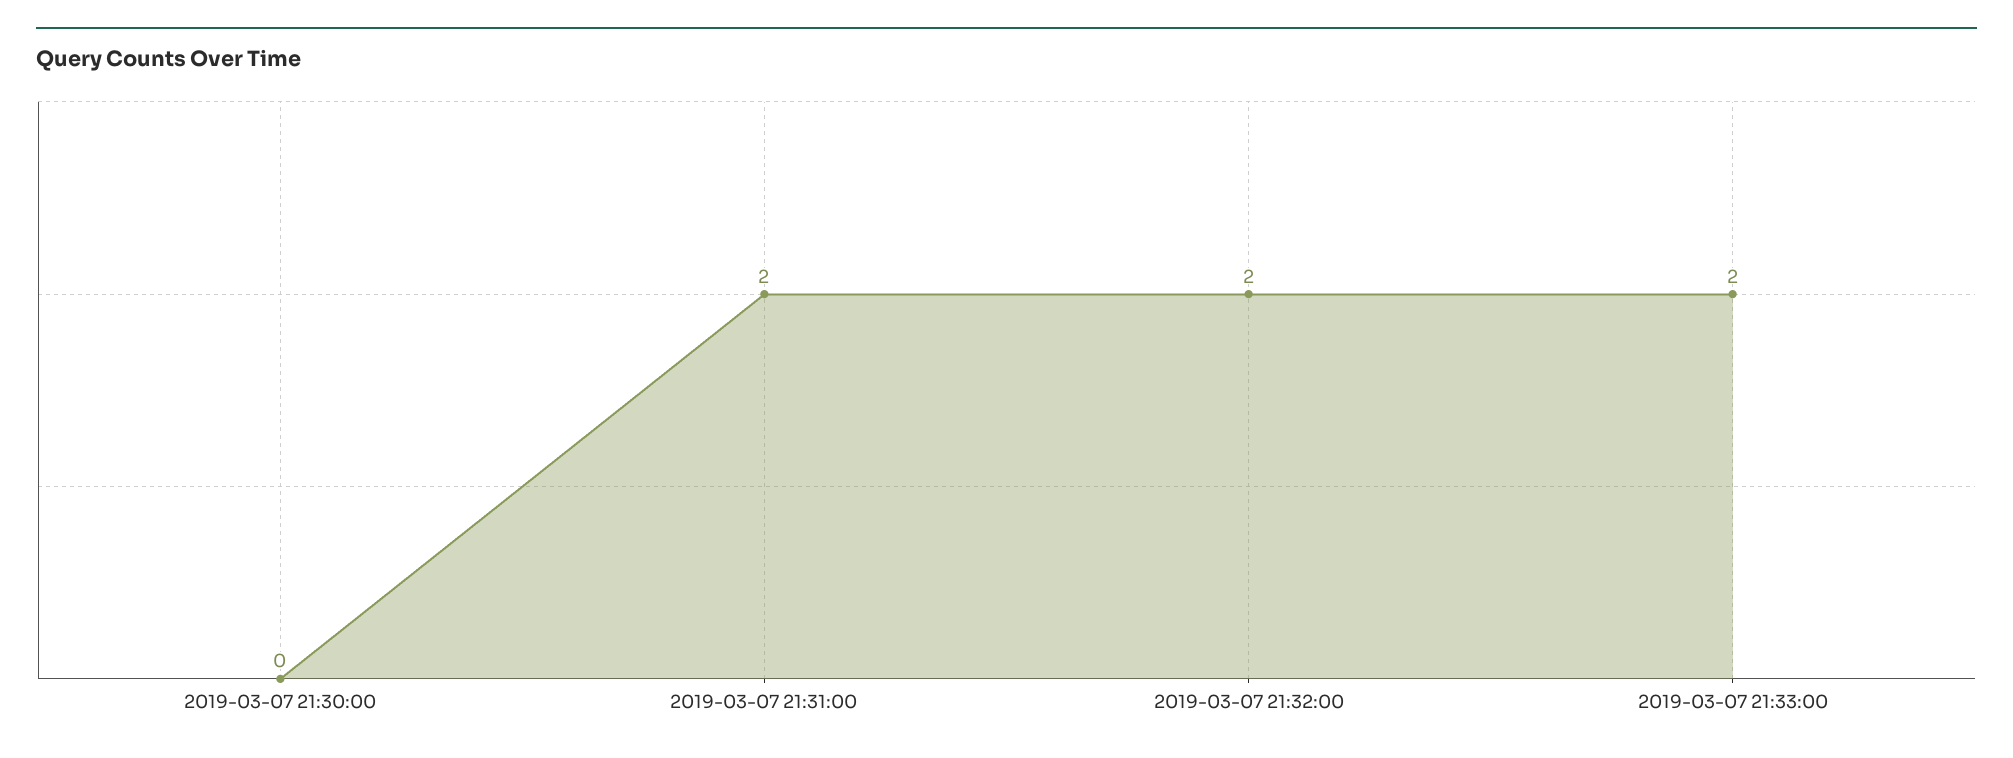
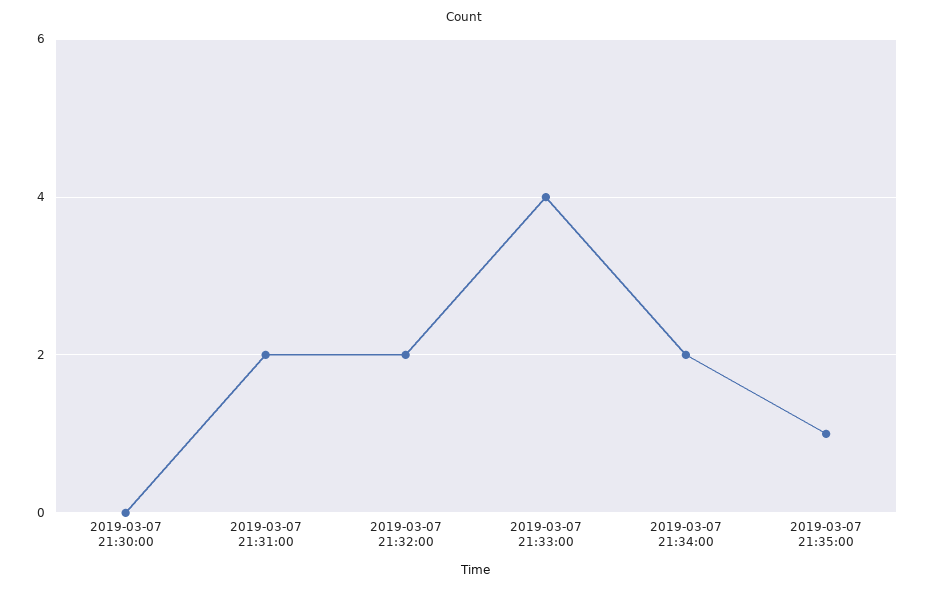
2019-03-07 21:33:00: 2 -> 4
2019-03-07 21:34:00: none -> 2
2019-03-07 21:35:00: none -> 1

